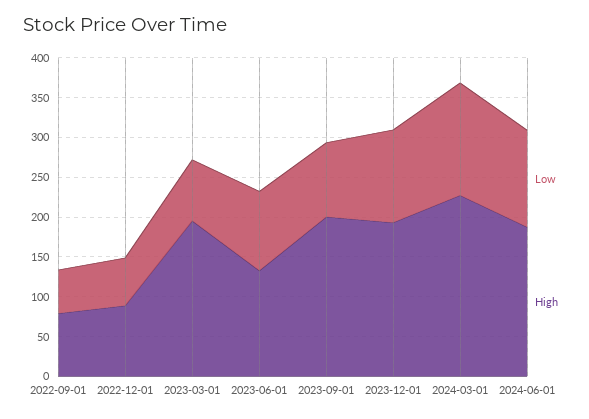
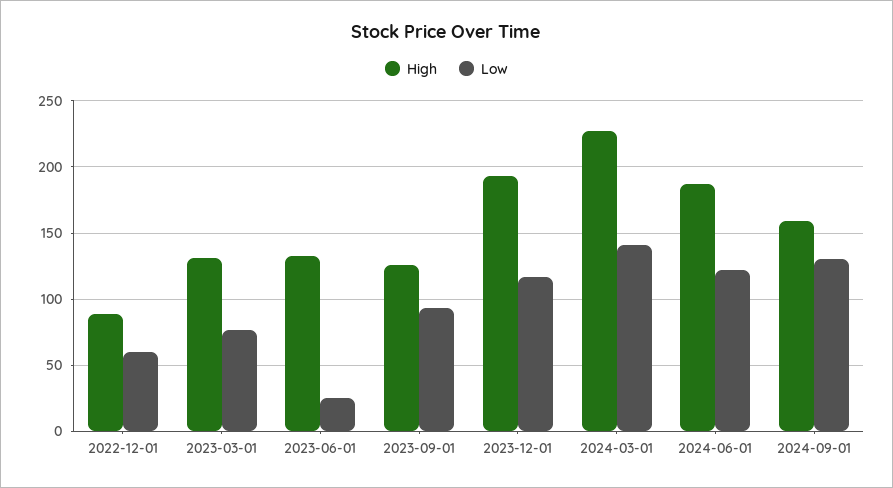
Low, 2022-09-01: 50 -> none
High, 2022-09-01: 75 -> none
High, 2023-03-01: 200 -> 130
Low, 2023-06-01: 100 -> 25
High, 2023-09-01: 200 -> 125
High, 2024-09-01: none -> 160
Low, 2024-09-01: none -> 130

